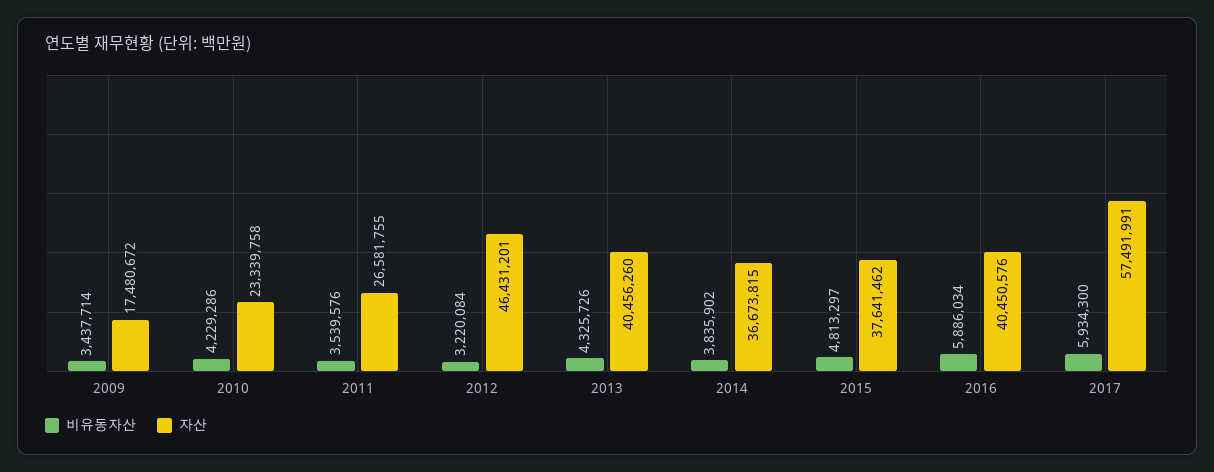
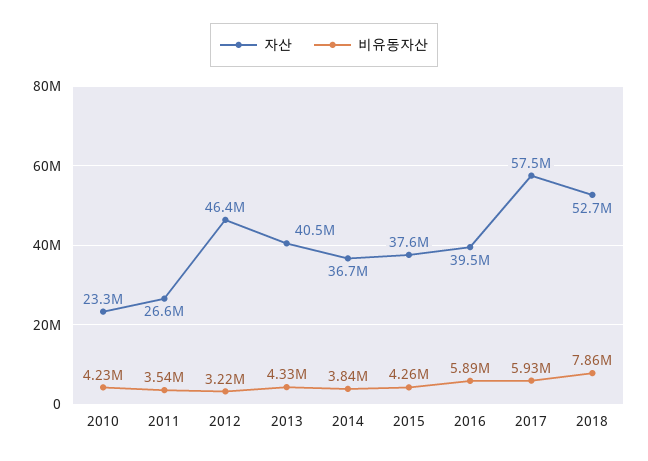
비유동자산, 2009: 3437714 -> none
자산, 2009: 17480672 -> none
비유동자산, 2015: 4813297 -> 4260000
자산, 2016: 40450576 -> 39500000
자산, 2018: none -> 52700000
비유동자산, 2018: none -> 7860000

